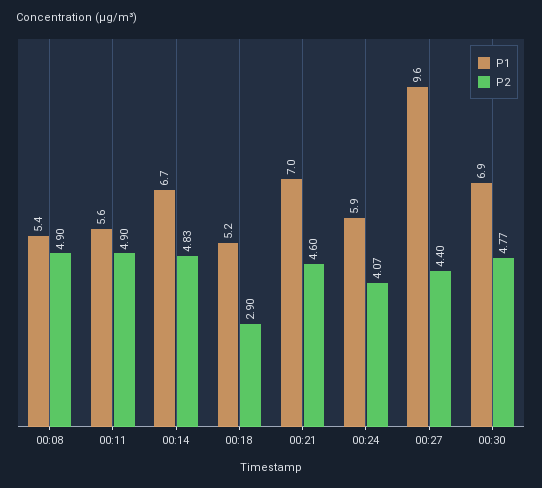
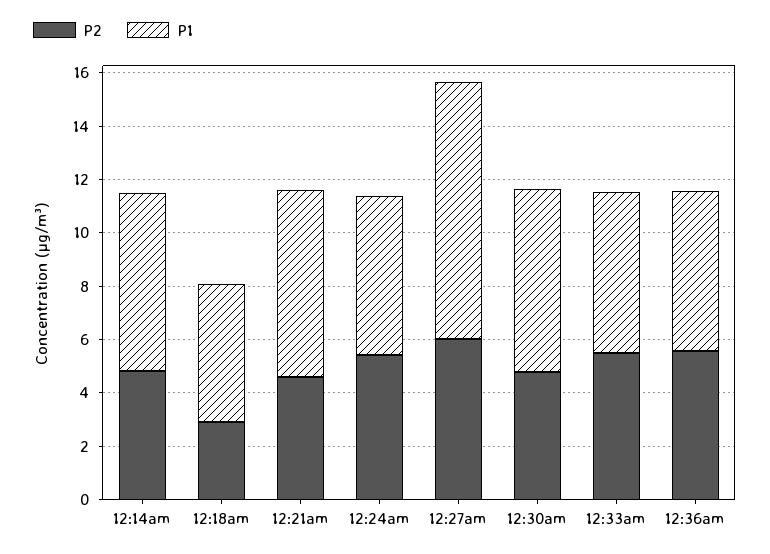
P1, 00:08: 5.4 -> none
P2, 00:08: 4.9 -> none
P1, 00:11: 5.6 -> none
P2, 00:11: 4.9 -> none
P2, 00:24: 4.07 -> 5.5
P2, 00:27: 4.4 -> 6
P2, 12:33am: none -> 5.5
P1, 12:33am: none -> 6
P2, 12:36am: none -> 5.5
P1, 12:36am: none -> 6

